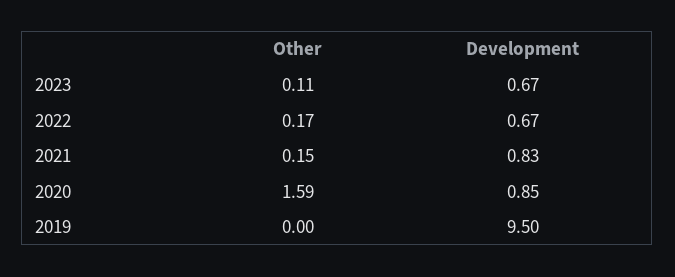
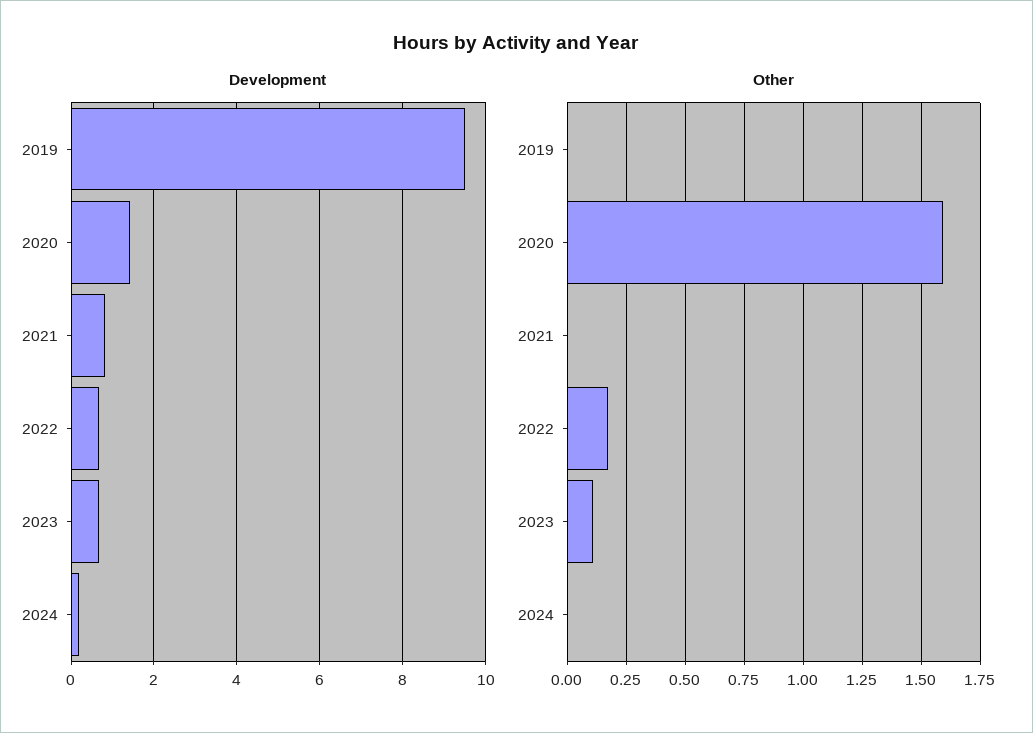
Other, 2021: 0.15 -> 0
Development, 2020: 0.85 -> 1.4
Development, 2024: none -> 0.2
Other, 2024: none -> 0

